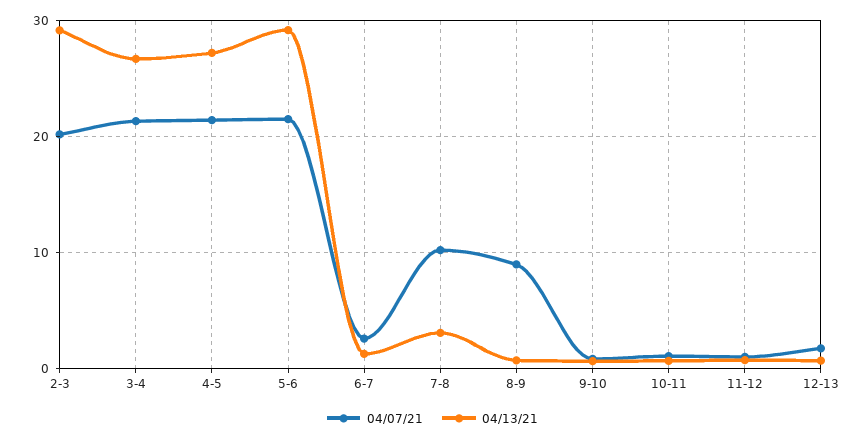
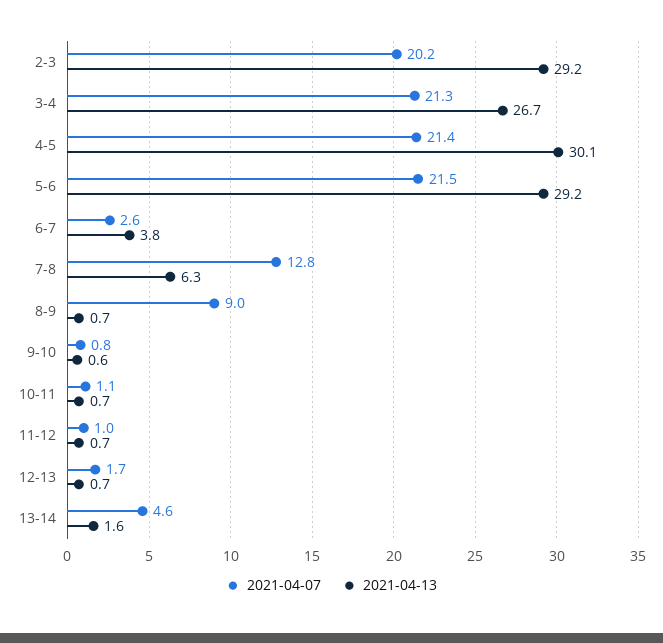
04/13/21, 4-5: 27 -> 30.1
04/13/21, 6-7: 1 -> 3.8
04/07/21, 7-8: 10 -> 12.8
04/13/21, 7-8: 3 -> 6.3
04/07/21, 13-14: none -> 4.6
04/13/21, 13-14: none -> 1.6

